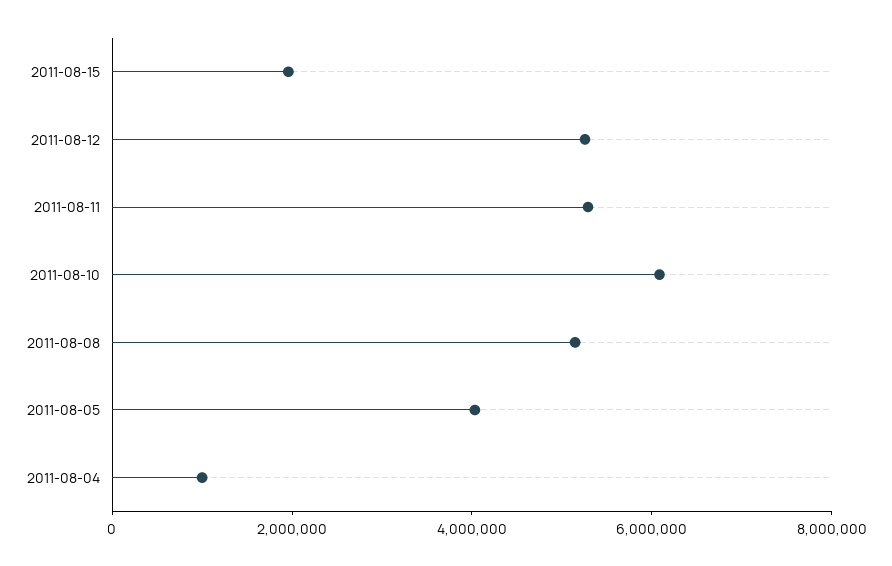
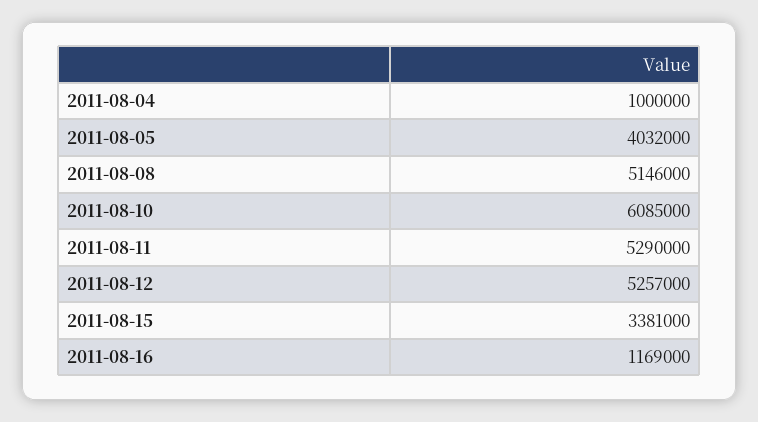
2011-08-15: 2000000 -> 3381000
2011-08-16: none -> 1169000

